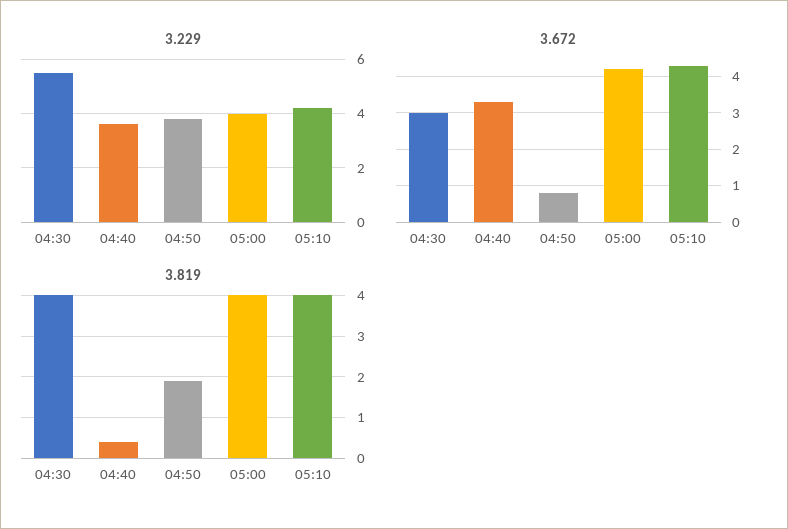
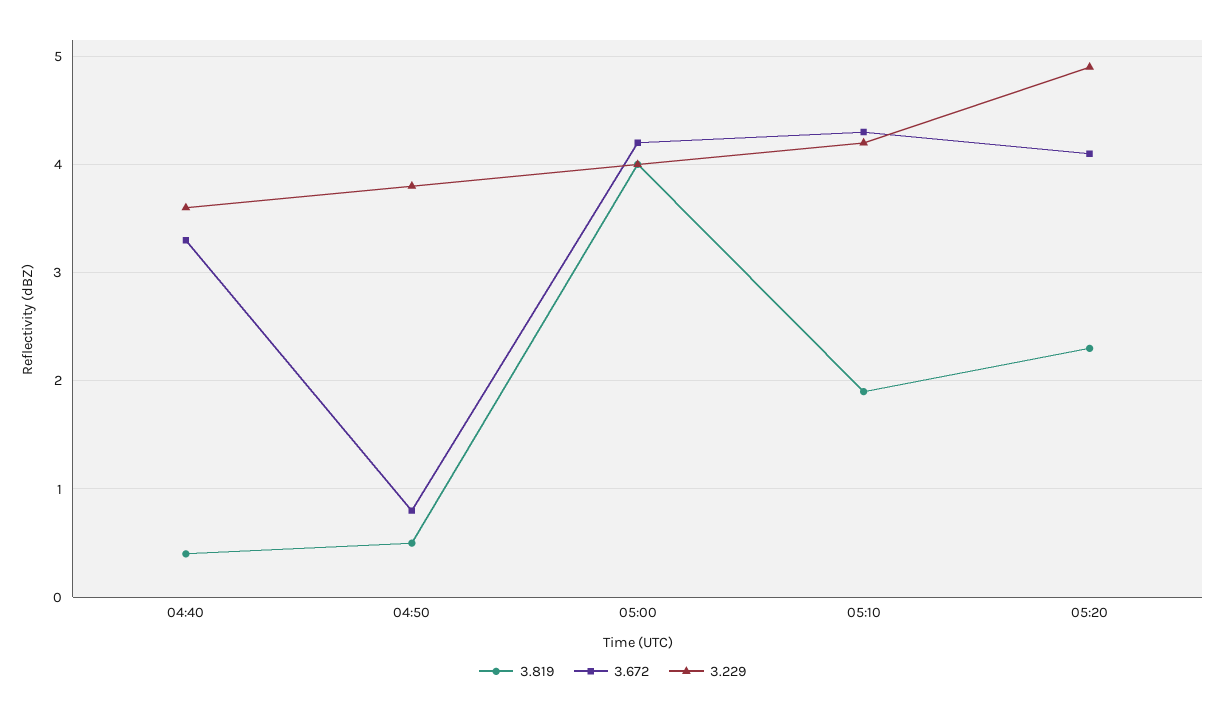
3.229, 04:30: 5.5 -> none
3.672, 04:30: 3 -> none
3.819, 04:30: 4 -> none
3.819, 04:50: 2 -> 0.5
3.819, 05:10: 4 -> 1.9
3.819, 05:20: none -> 2.3
3.672, 05:20: none -> 4.1
3.229, 05:20: none -> 4.9

